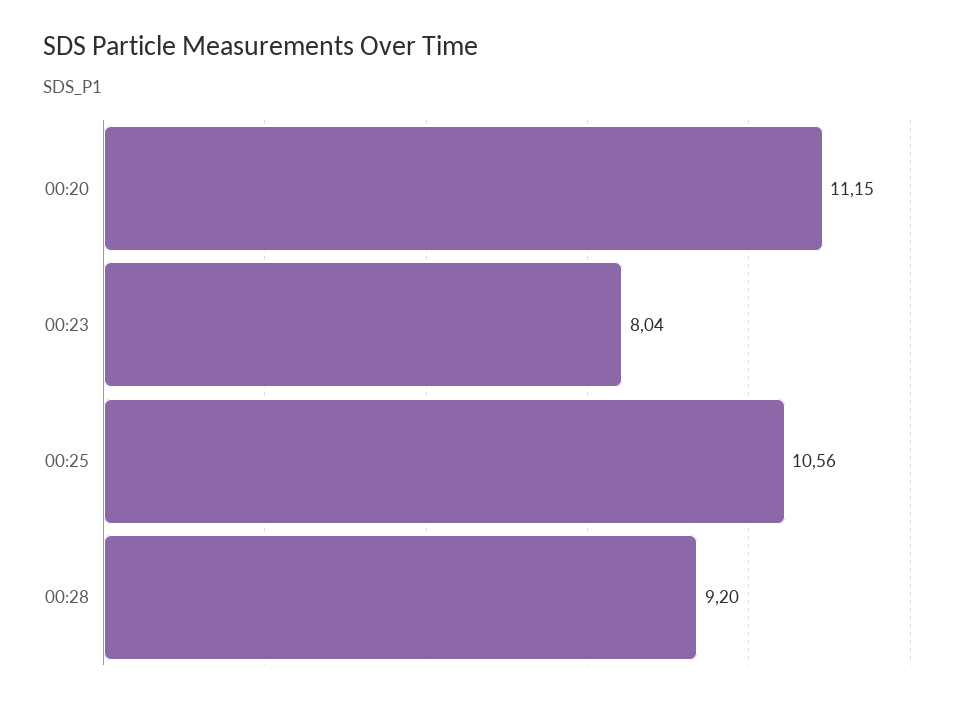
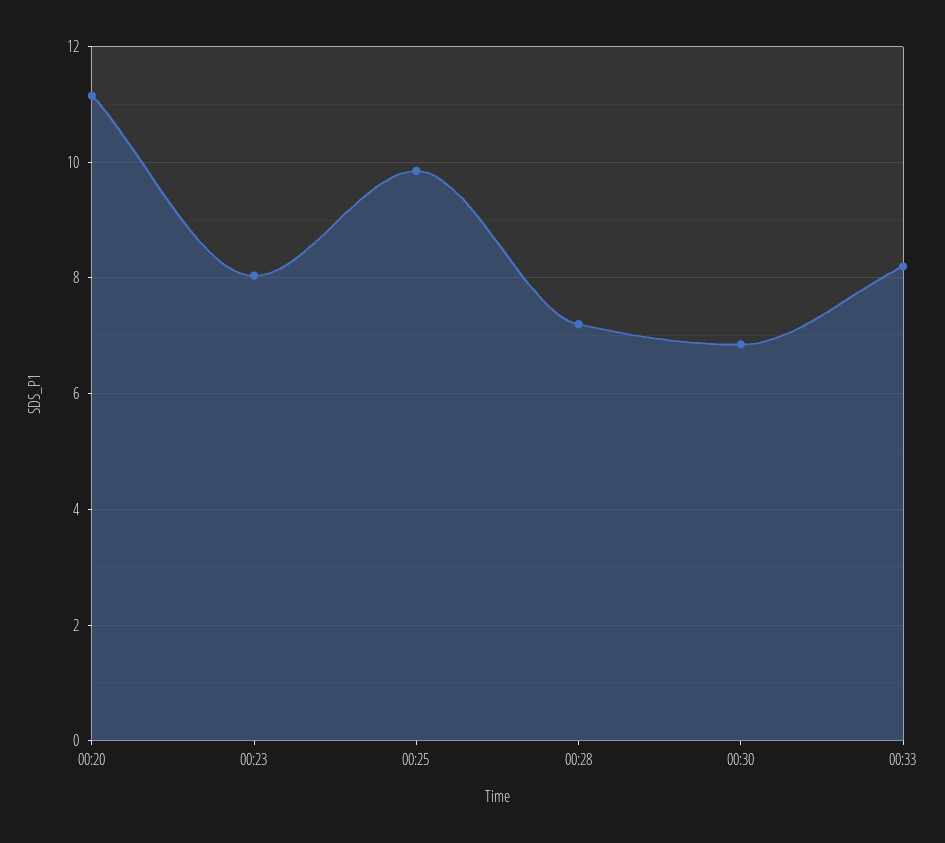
00:25: 10.56 -> 9.8
00:28: 9.2 -> 7.2
00:30: none -> 6.8
00:33: none -> 8.2

